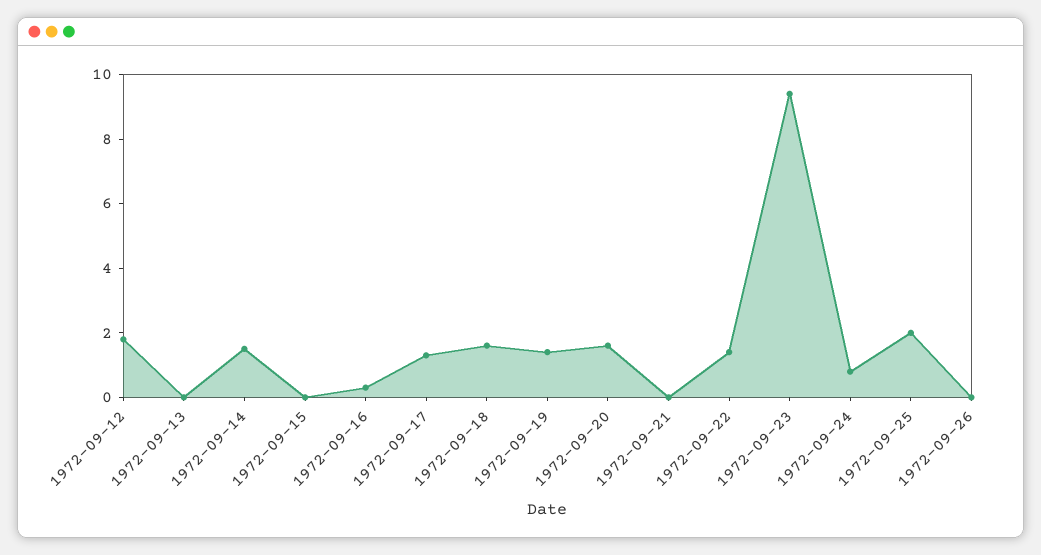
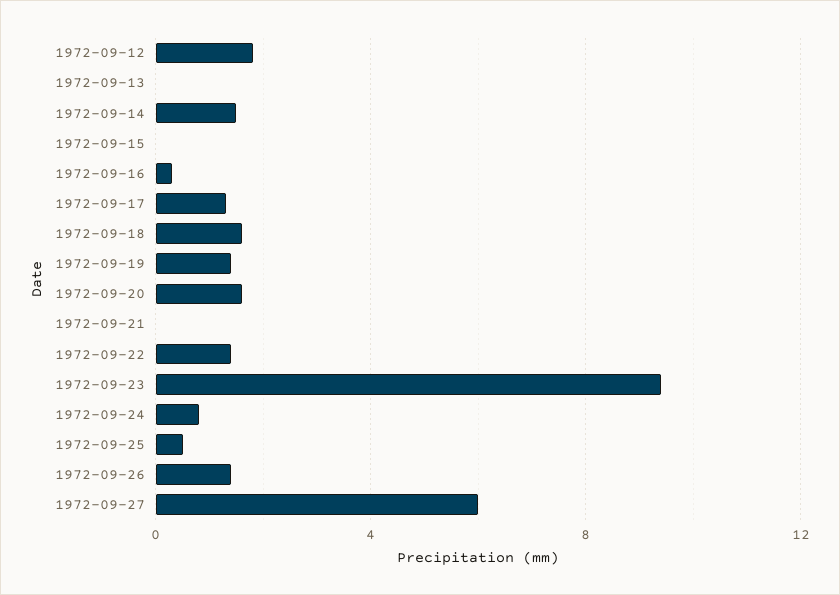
1972-09-25: 2 -> 0.5
1972-09-26: 0 -> 1.5
1972-09-27: none -> 6

